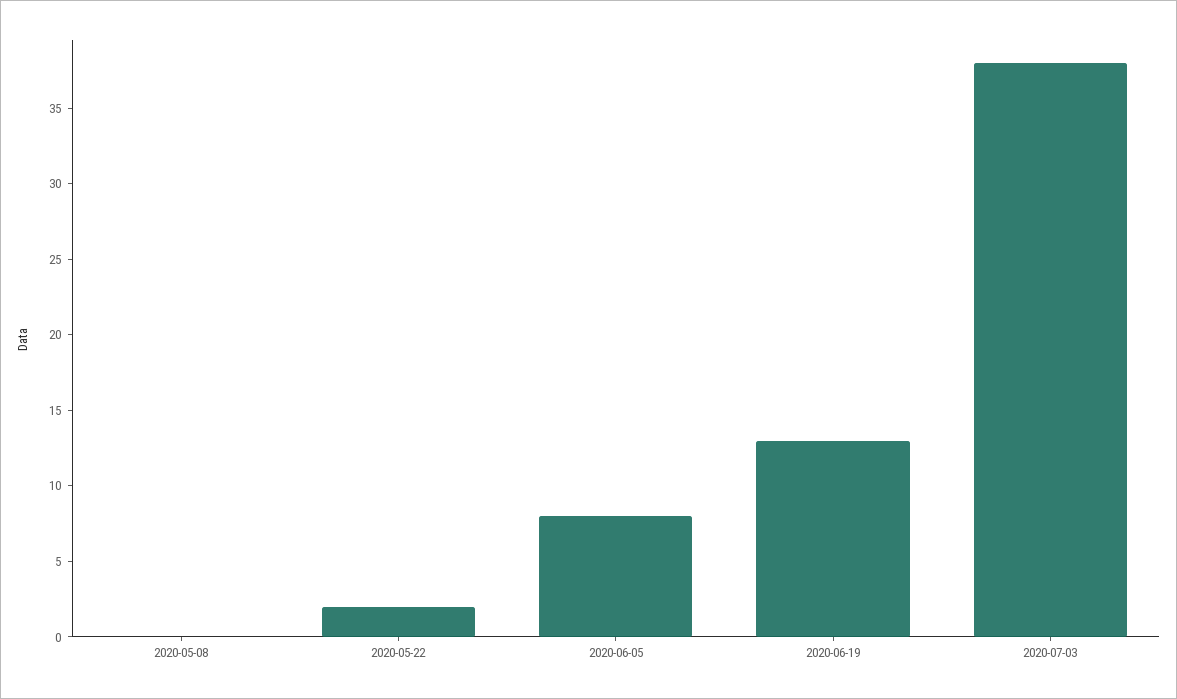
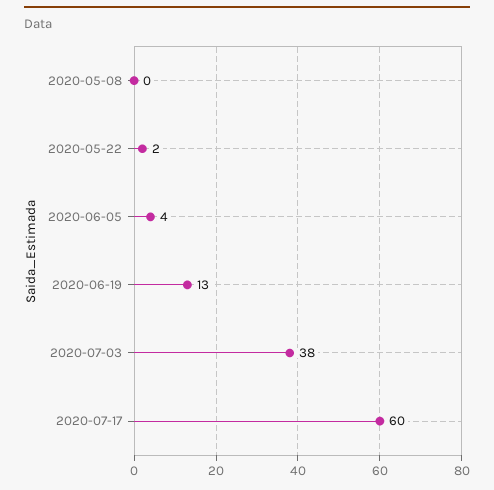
2020-06-05: 8 -> 4
2020-07-17: none -> 60

